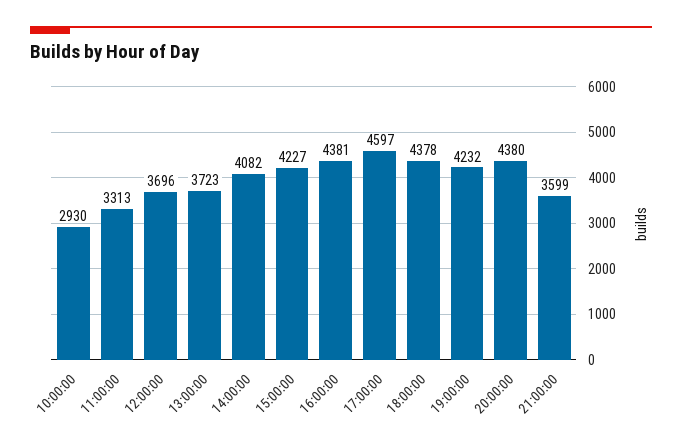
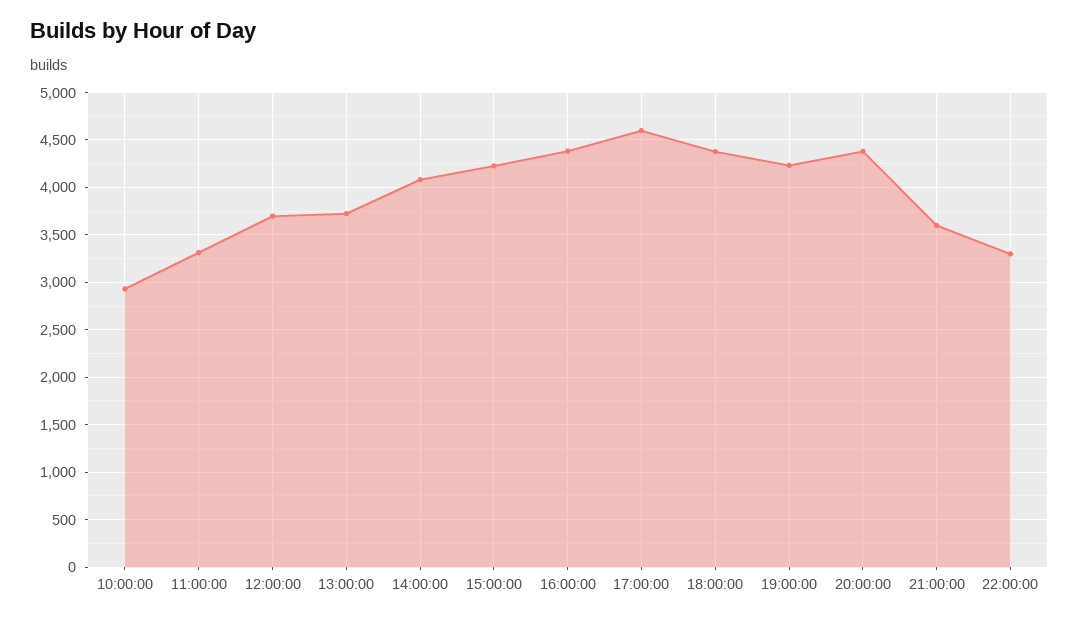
22:00:00: none -> 3300

